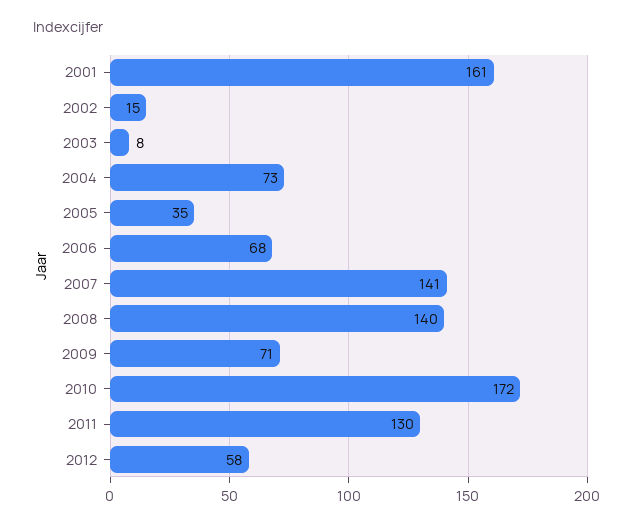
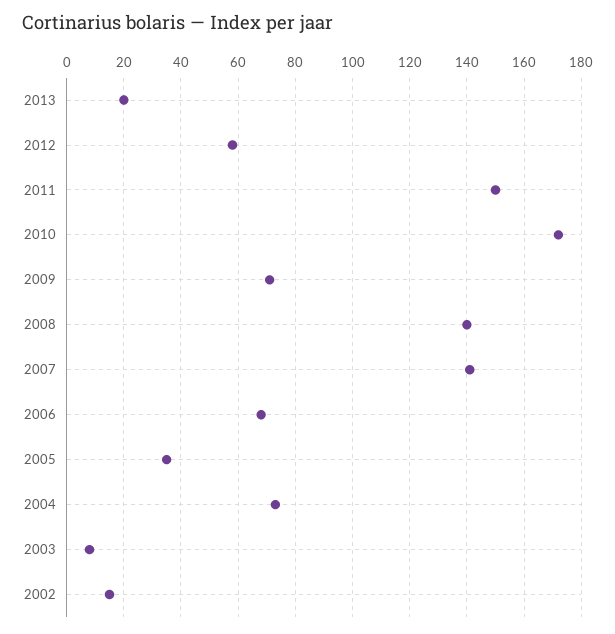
2001: 161 -> none
2011: 130 -> 150
2013: none -> 20

